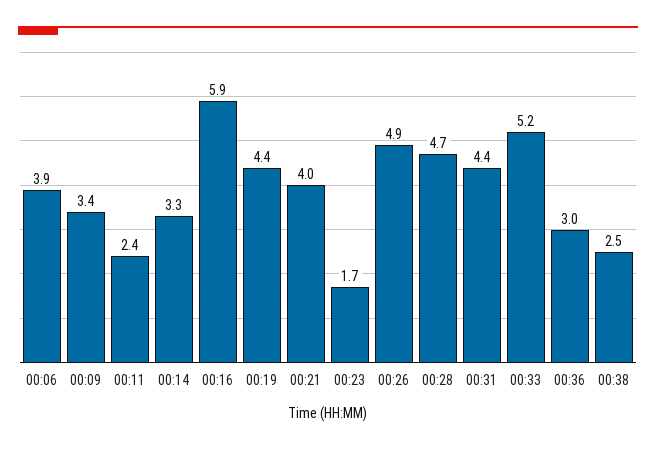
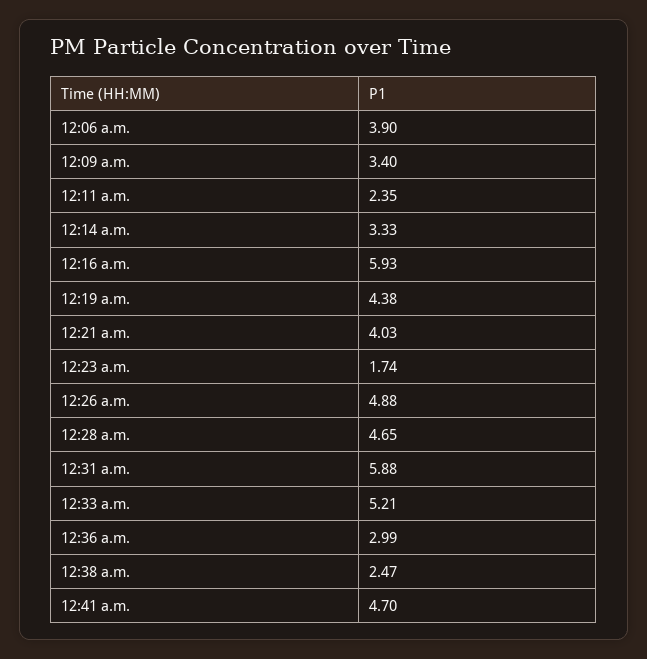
00:31: 4.4 -> 5.88
12:41 a.m.: none -> 4.7

